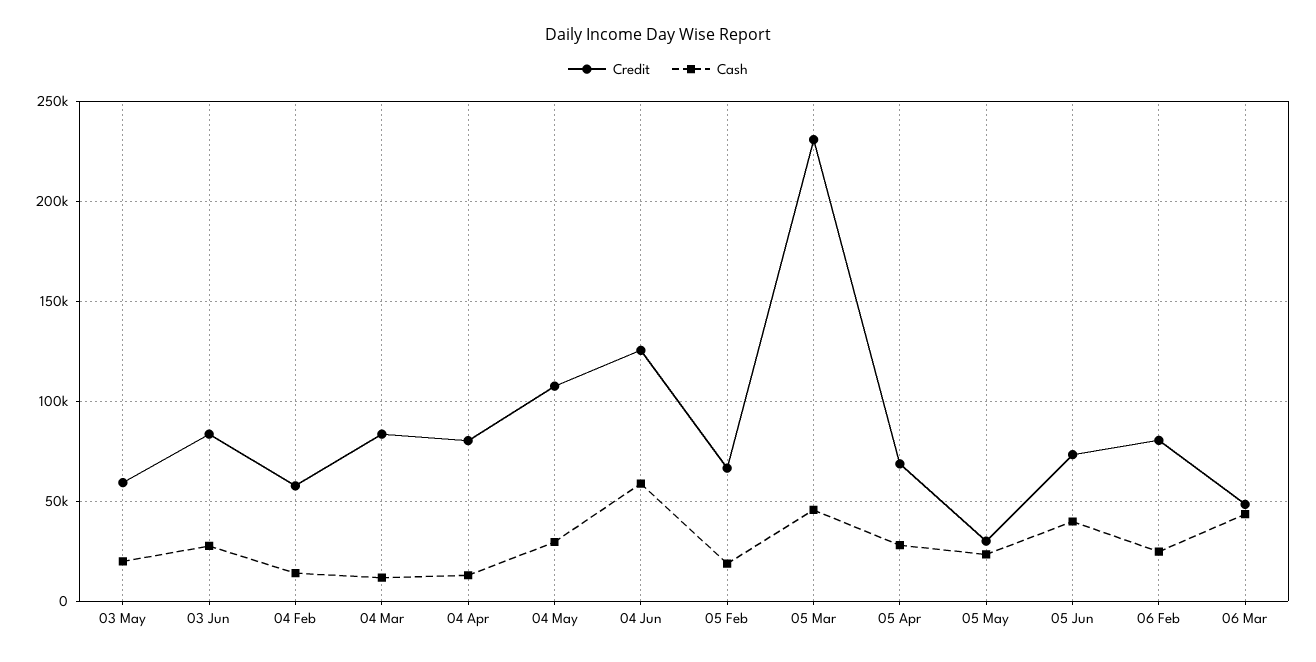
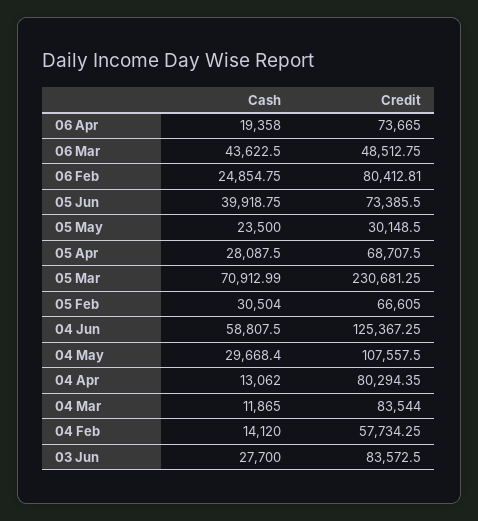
Credit, 03 May: 60000 -> none
Cash, 03 May: 20000 -> none
Cash, 05 Feb: 20000 -> 30504
Cash, 05 Mar: 45000 -> 70912.99
Cash, 06 Apr: none -> 19358
Credit, 06 Apr: none -> 73665

